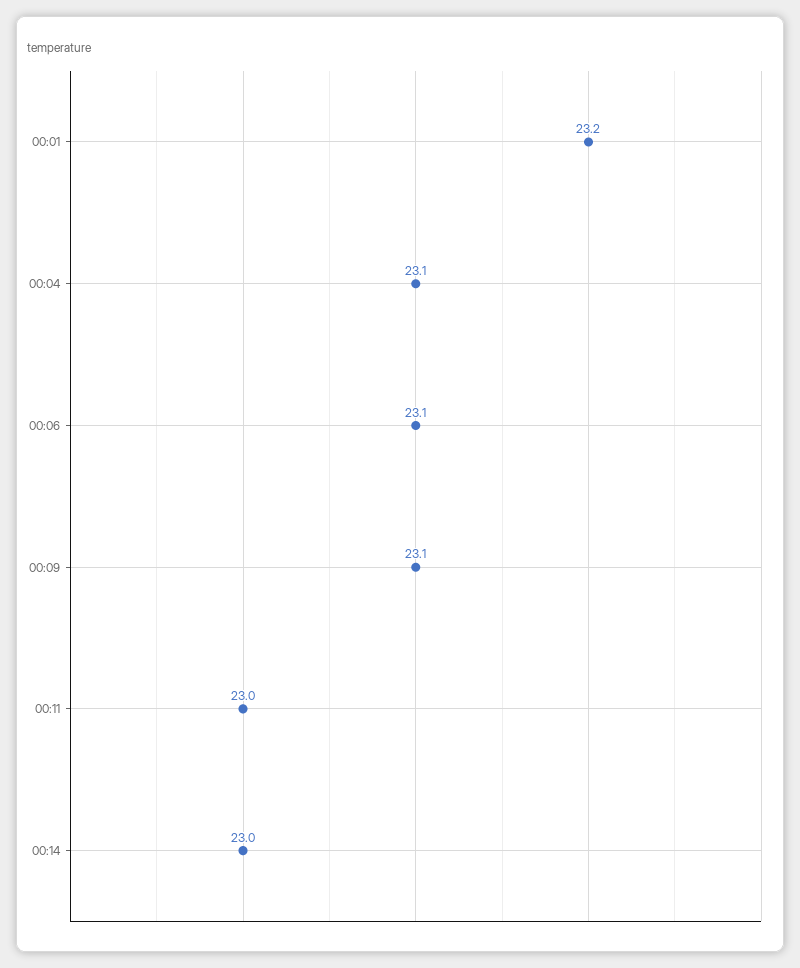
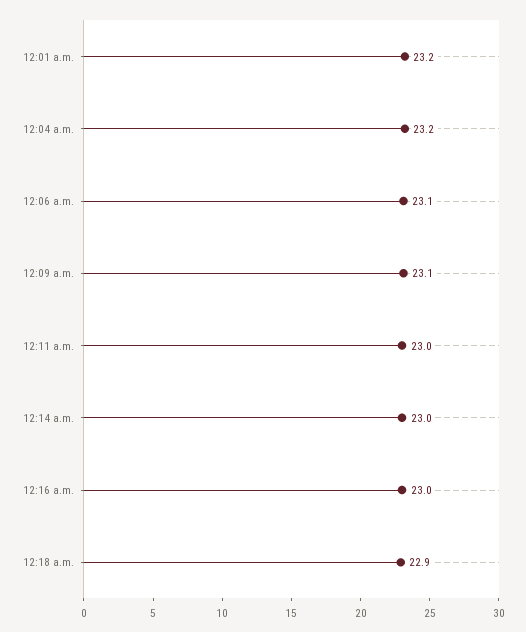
00:04: 23.1 -> 23.2
12:16 a.m.: none -> 23
12:18 a.m.: none -> 22.9

